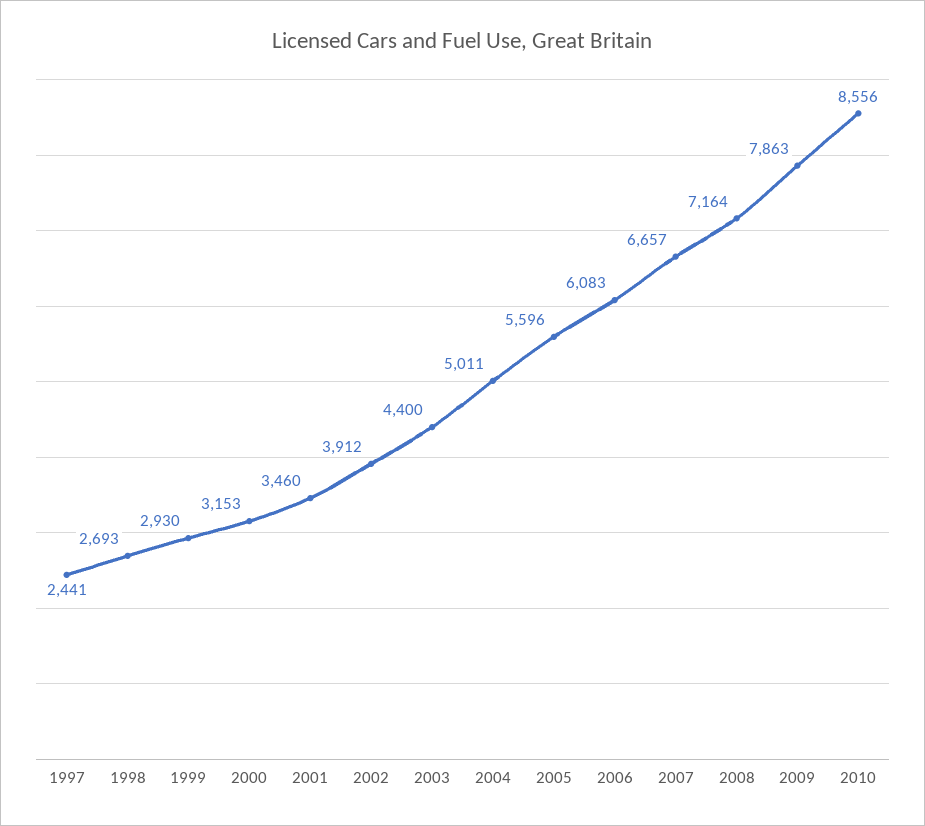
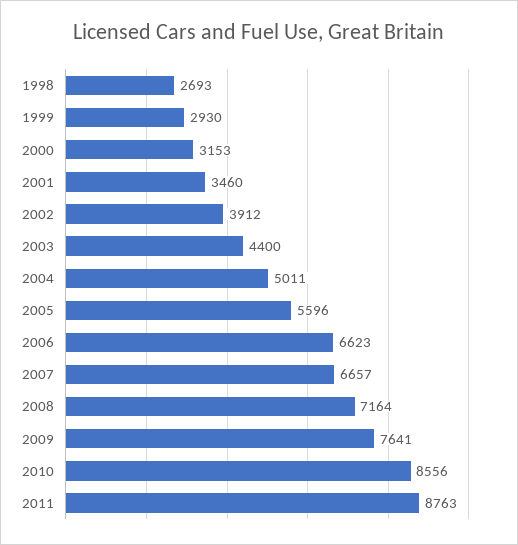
1997: 2441 -> none
2006: 6083 -> 6623
2009: 7863 -> 7641
2011: none -> 8763

